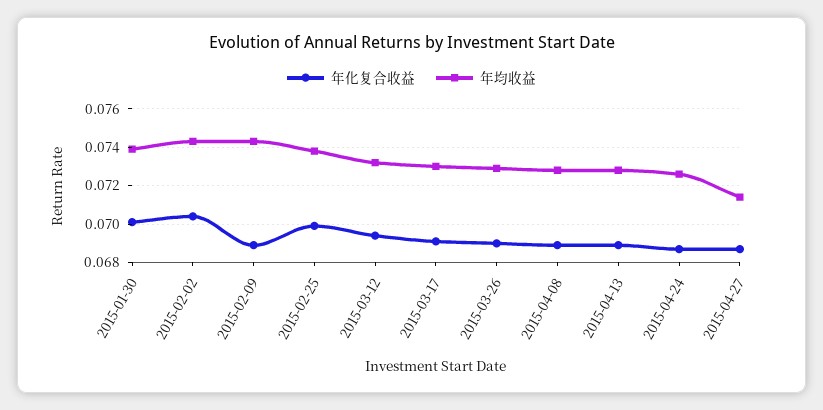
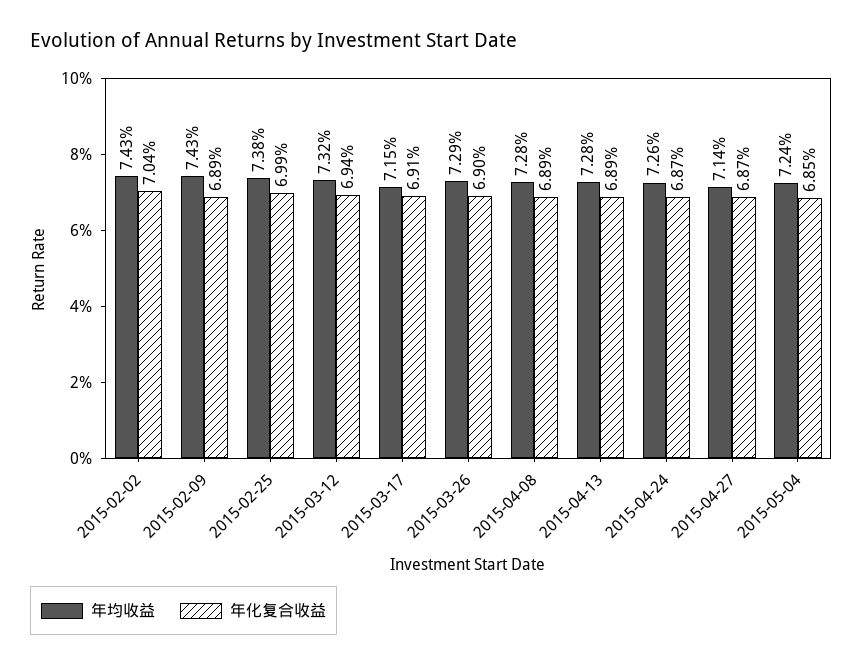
年化复合收益, 2015-01-30: 0.07 -> none
年均收益, 2015-01-30: 0.074 -> none
年均收益, 2015-03-17: 0.073 -> 0.0715
年均收益, 2015-05-04: none -> 0.0724
年化复合收益, 2015-05-04: none -> 0.0685

